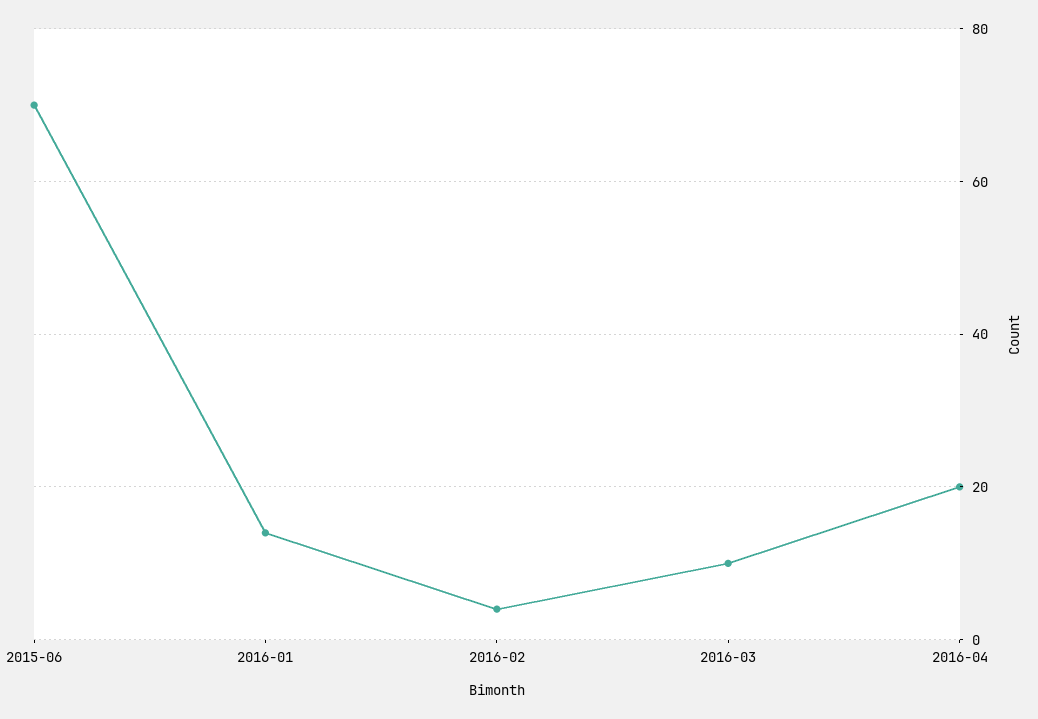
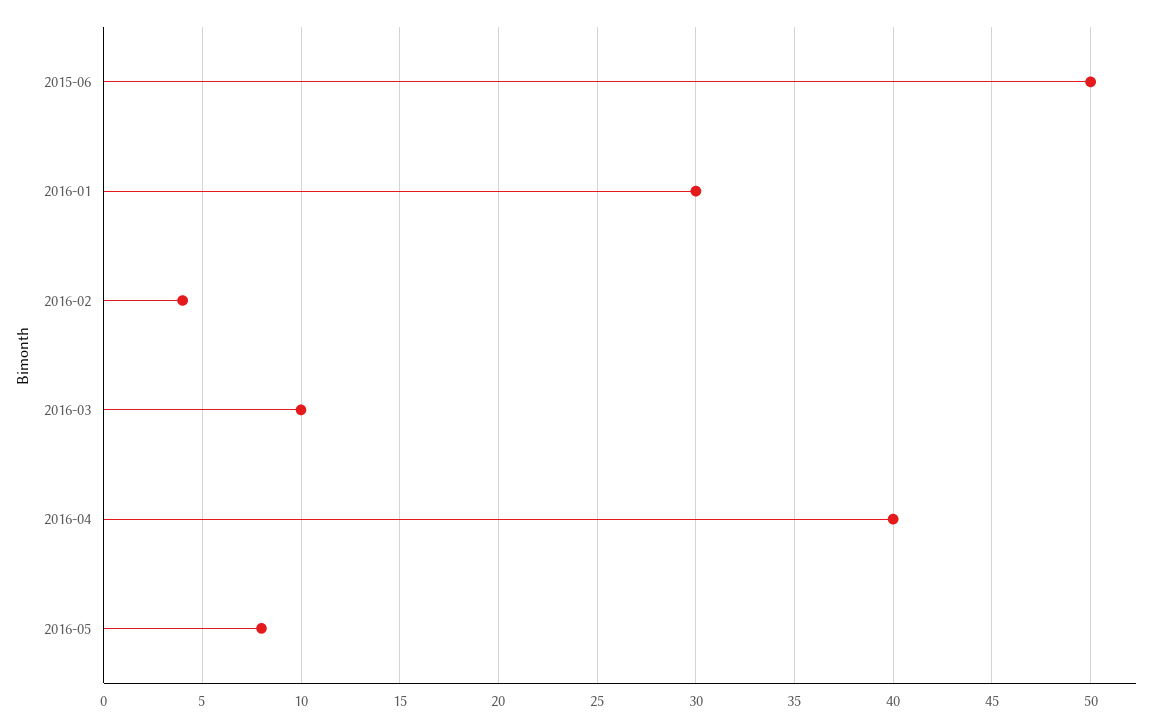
2015-06: 70 -> 50
2016-01: 15 -> 30
2016-04: 20 -> 40
2016-05: none -> 8

